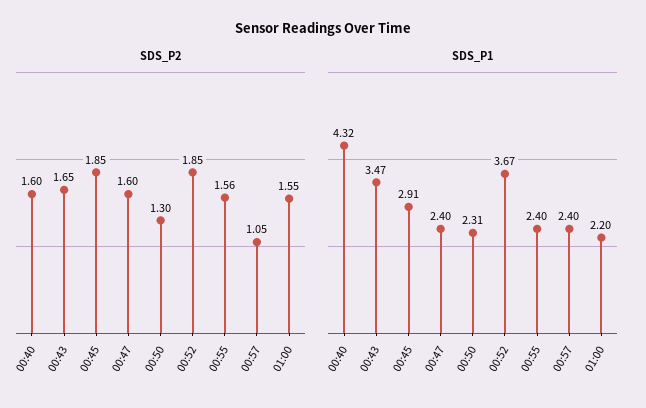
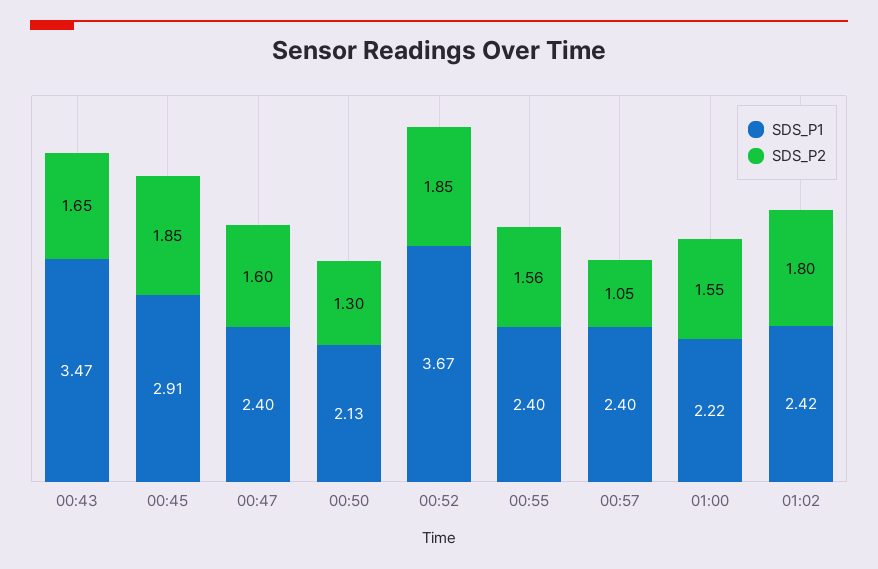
SDS_P2, 00:40: 1.6 -> none
SDS_P1, 00:40: 4.32 -> none
SDS_P1, 00:50: 2.31 -> 2.13
SDS_P1, 01:00: 2.2 -> 2.22
SDS_P1, 01:02: none -> 2.42
SDS_P2, 01:02: none -> 1.8

